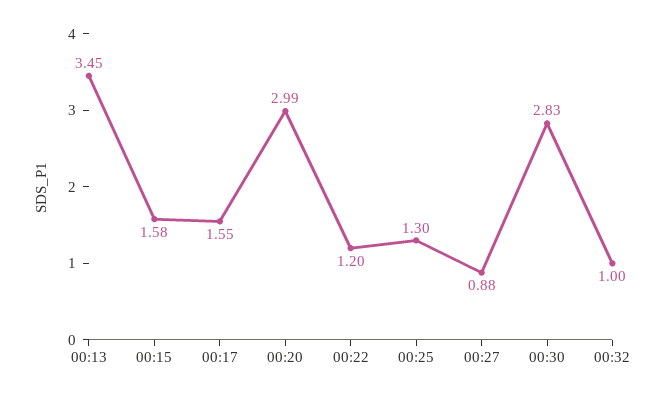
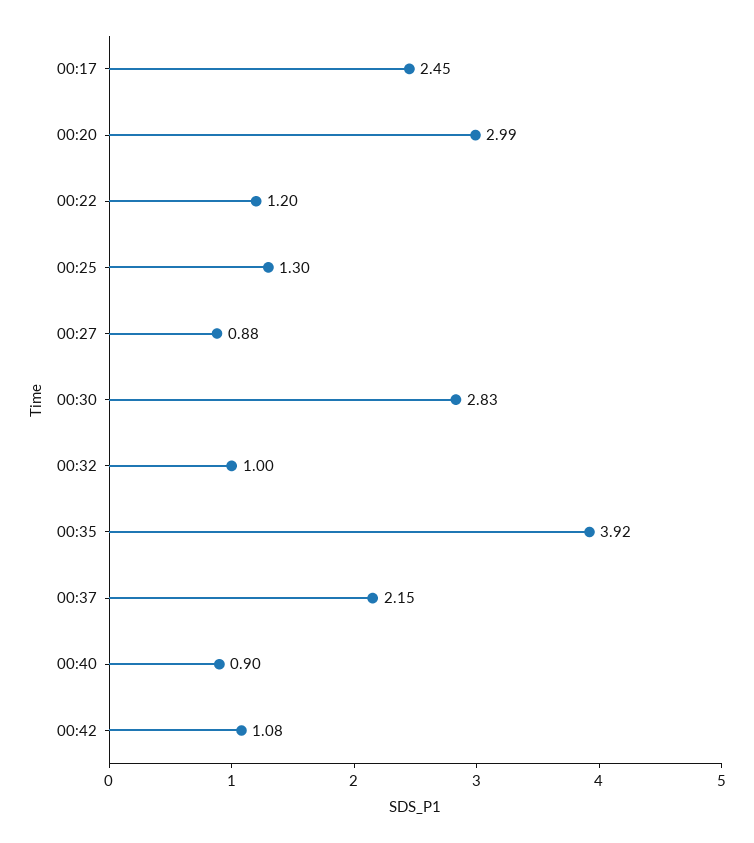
00:13: 3.45 -> none
00:15: 1.58 -> none
00:17: 1.55 -> 2.45
00:35: none -> 3.92
00:37: none -> 2.15
00:40: none -> 0.9
00:42: none -> 1.08

